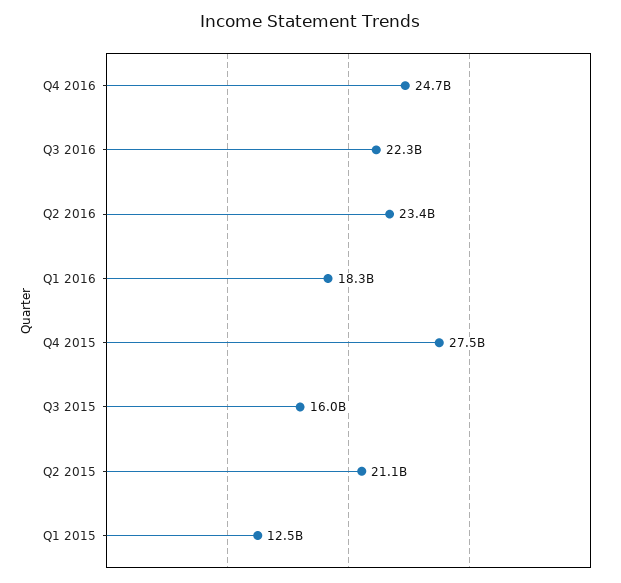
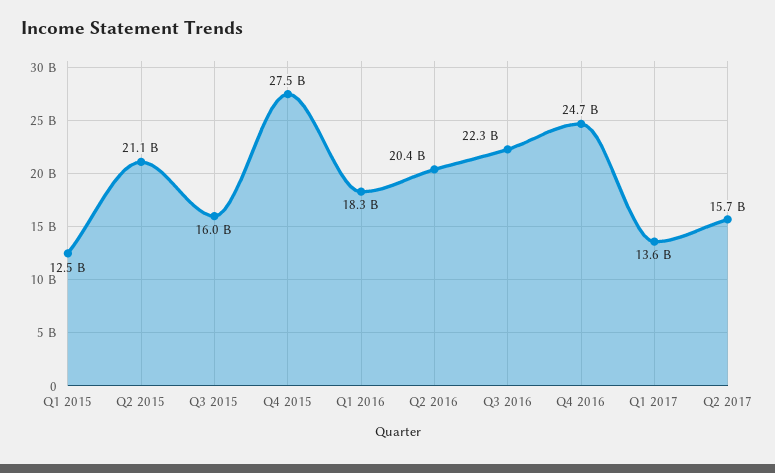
Q2 2016: 23400000000 -> 20400000000
Q1 2017: none -> 13600000000
Q2 2017: none -> 15700000000

